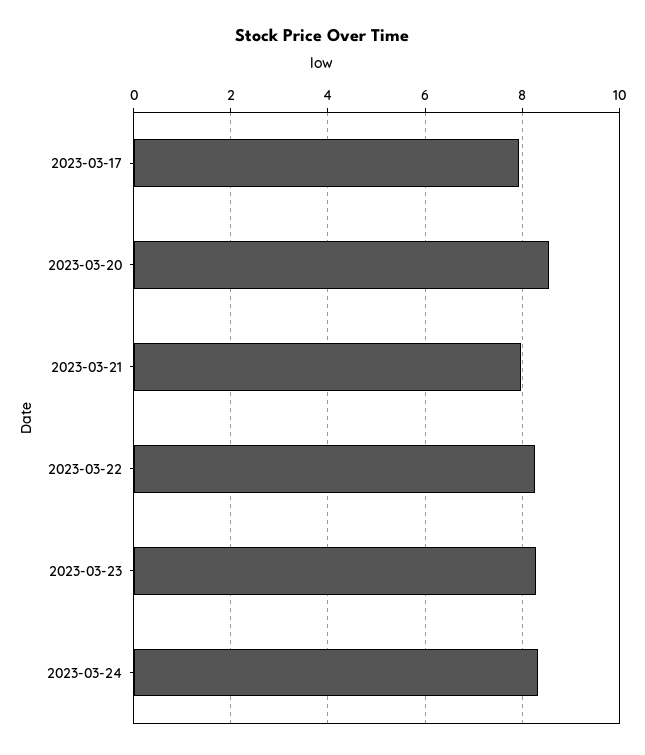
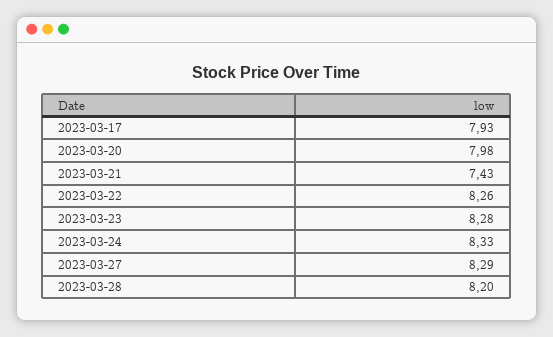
2023-03-20: 8.6 -> 7.98
2023-03-21: 8 -> 7.43
2023-03-27: none -> 8.29
2023-03-28: none -> 8.2

